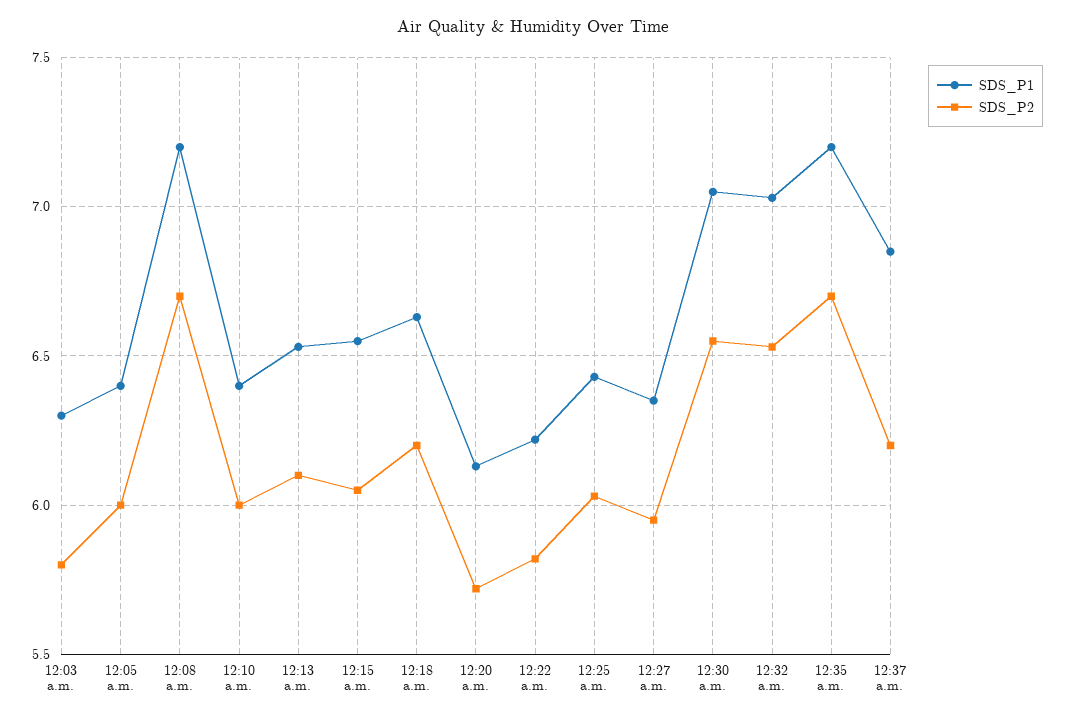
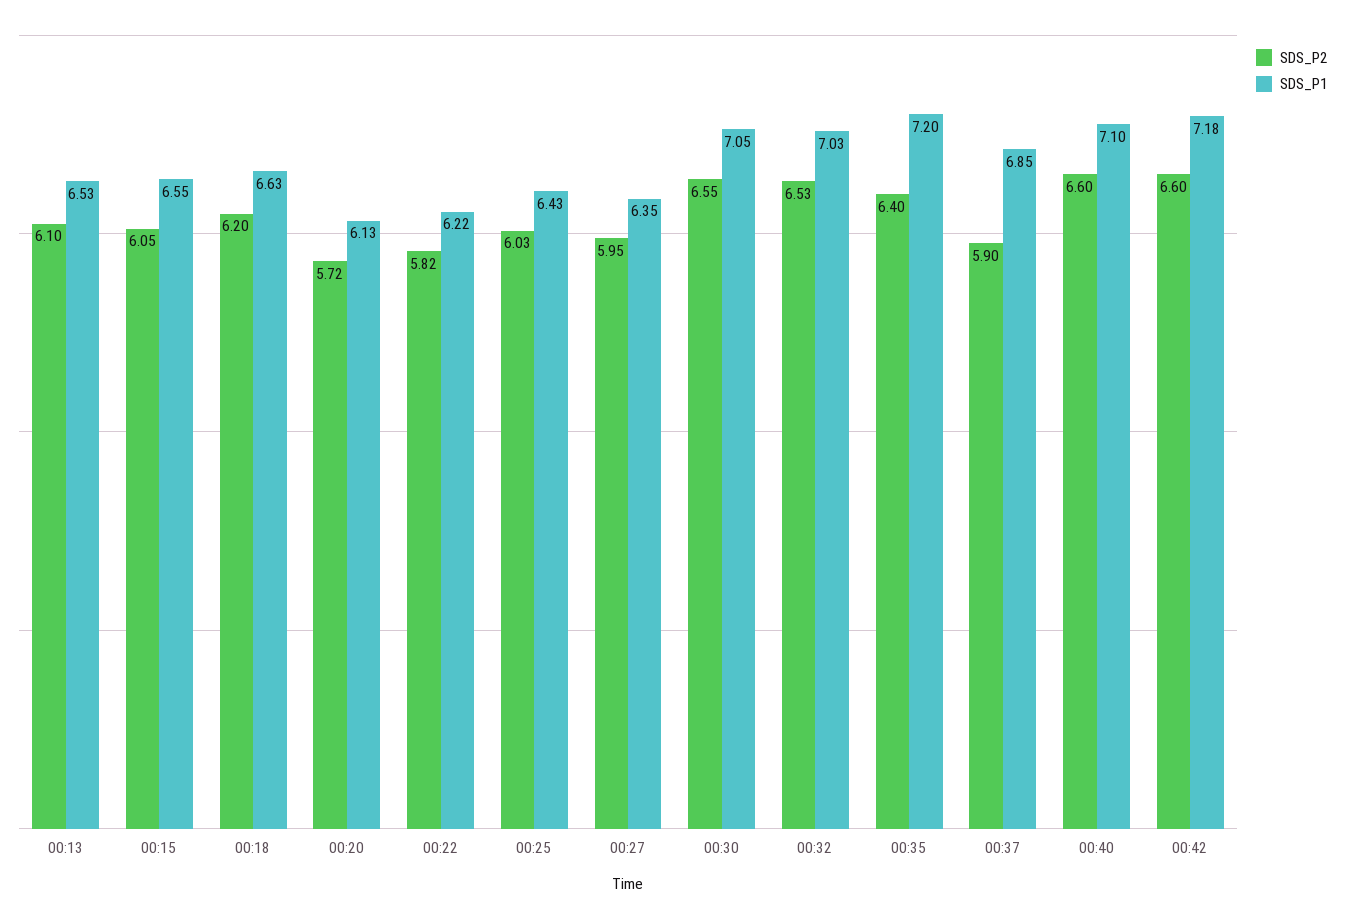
SDS_P1, 12:03 a.m.: 6.3 -> none
SDS_P2, 12:03 a.m.: 5.8 -> none
SDS_P1, 12:05 a.m.: 6.4 -> none
SDS_P2, 12:05 a.m.: 6 -> none
SDS_P1, 12:08 a.m.: 7.2 -> none
SDS_P2, 12:08 a.m.: 6.7 -> none
SDS_P1, 12:10 a.m.: 6.4 -> none
SDS_P2, 12:10 a.m.: 6 -> none
SDS_P2, 12:35 a.m.: 6.7 -> 6.4
SDS_P2, 12:37 a.m.: 6.2 -> 5.9
SDS_P2, 00:40: none -> 6.6
SDS_P1, 00:40: none -> 7.1
SDS_P2, 00:42: none -> 6.6
SDS_P1, 00:42: none -> 7.18

